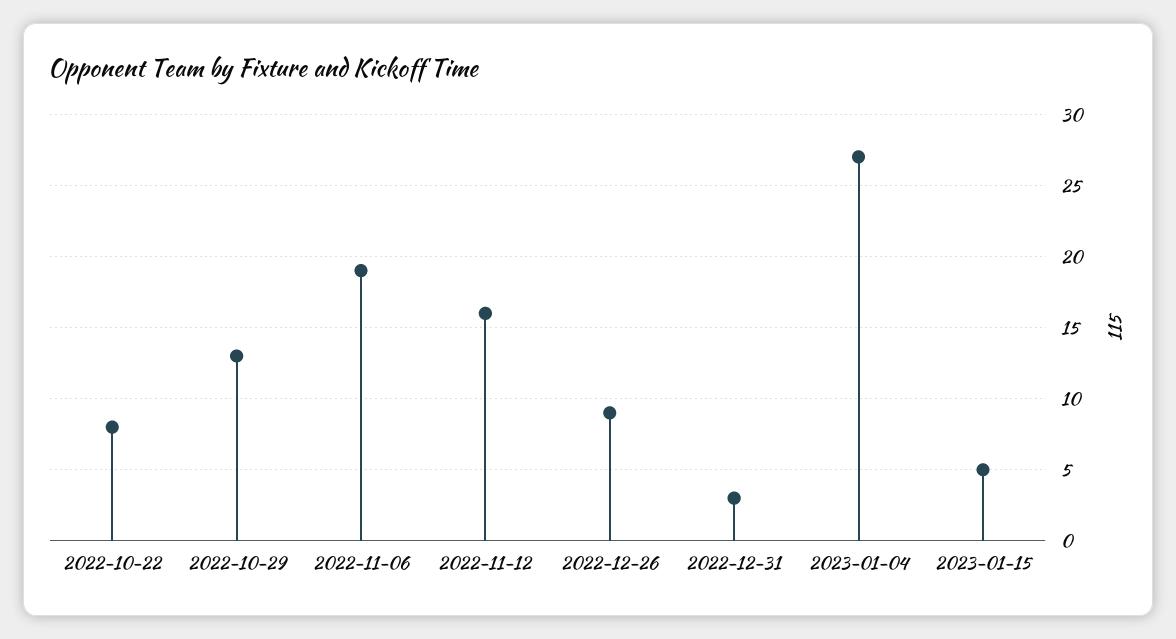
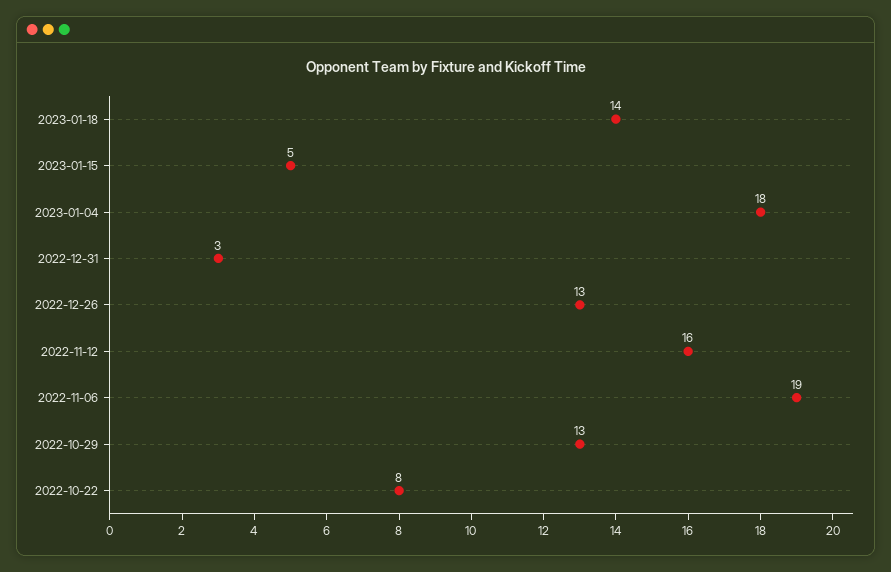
2022-12-26: 9 -> 13
2023-01-04: 27 -> 18
2023-01-18: none -> 14

